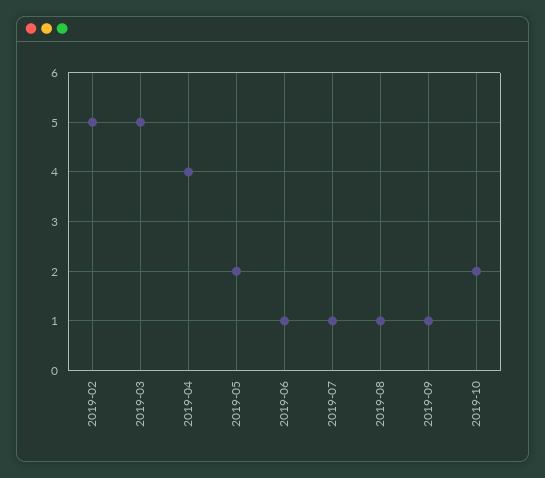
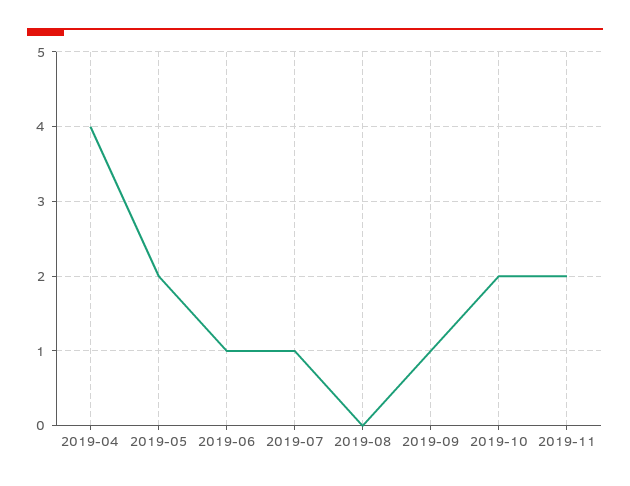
2019-02: 5 -> none
2019-03: 5 -> none
2019-08: 1 -> 0
2019-11: none -> 2

